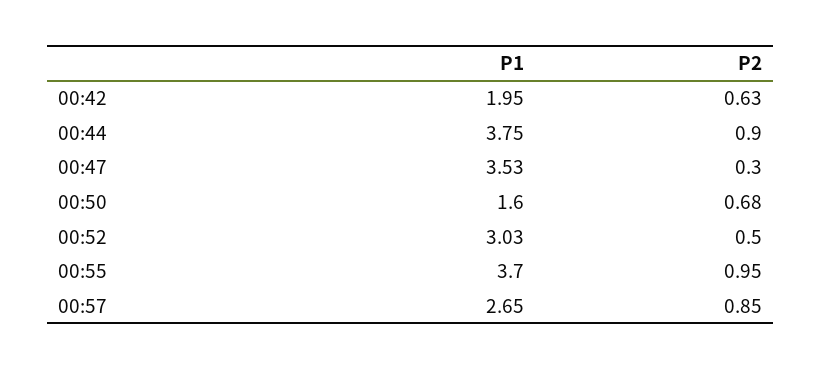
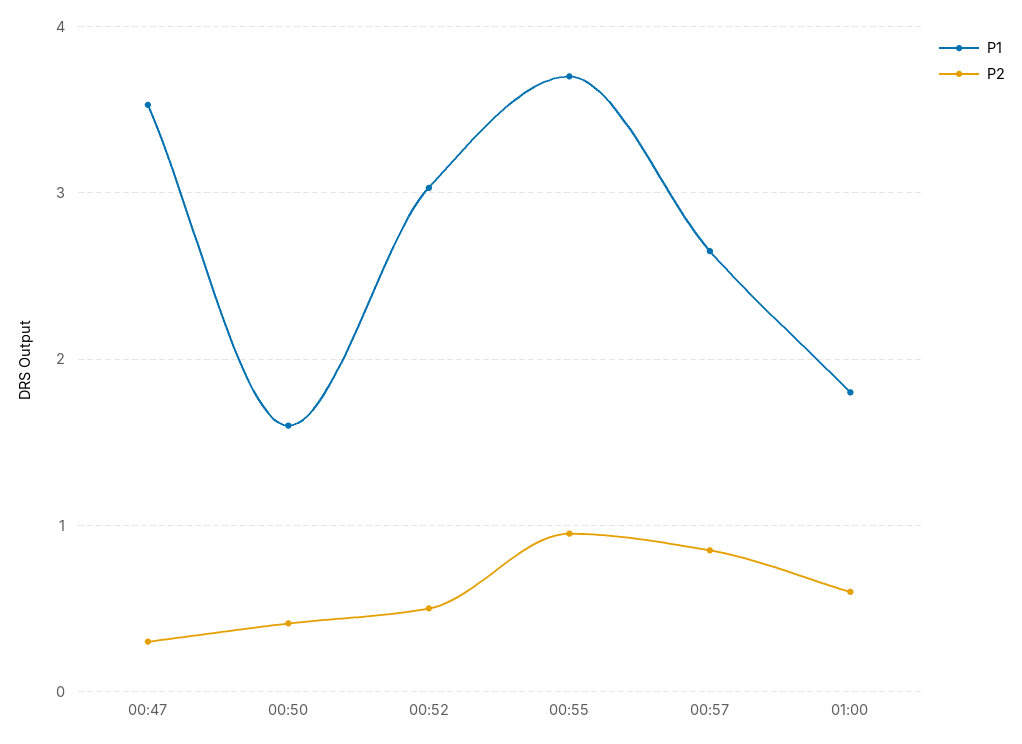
P1, 00:42: 1.95 -> none
P2, 00:42: 0.63 -> none
P1, 00:44: 3.75 -> none
P2, 00:44: 0.9 -> none
P2, 00:50: 0.68 -> 0.4
P1, 01:00: none -> 1.8
P2, 01:00: none -> 0.6

